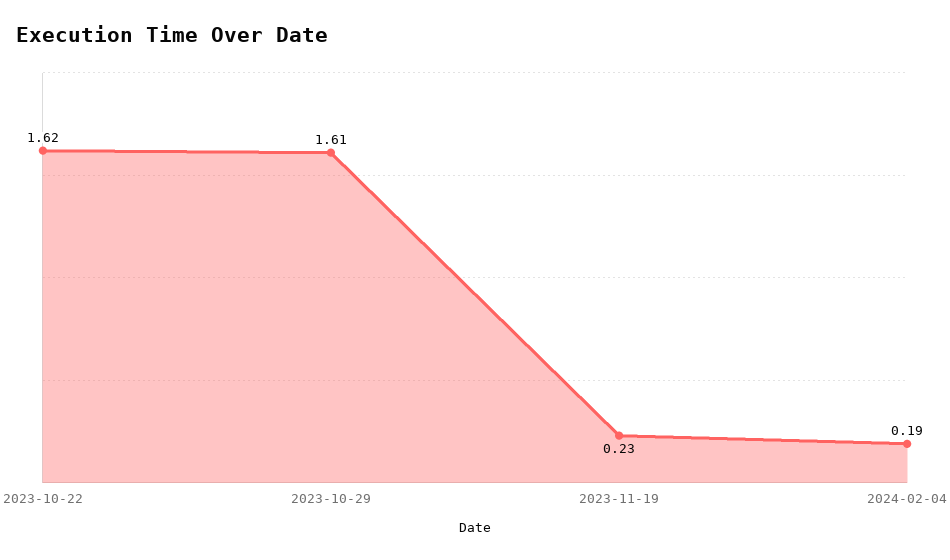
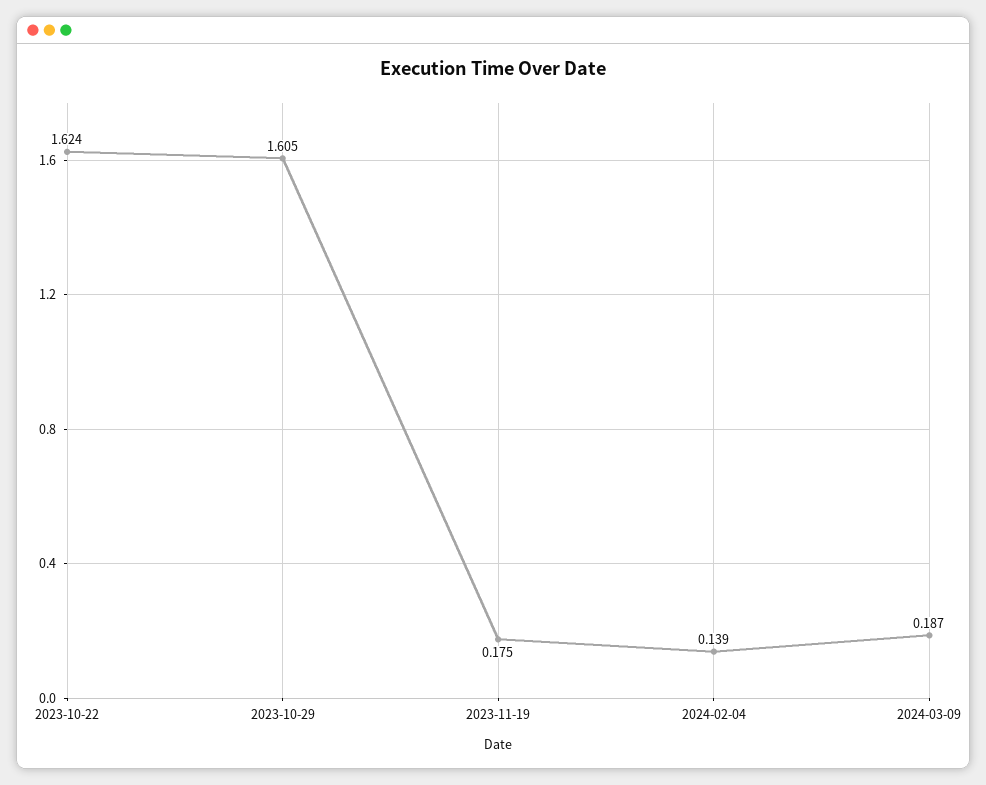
2023-11-19: 0.23 -> 0.175
2024-02-04: 0.19 -> 0.139
2024-03-09: none -> 0.187

